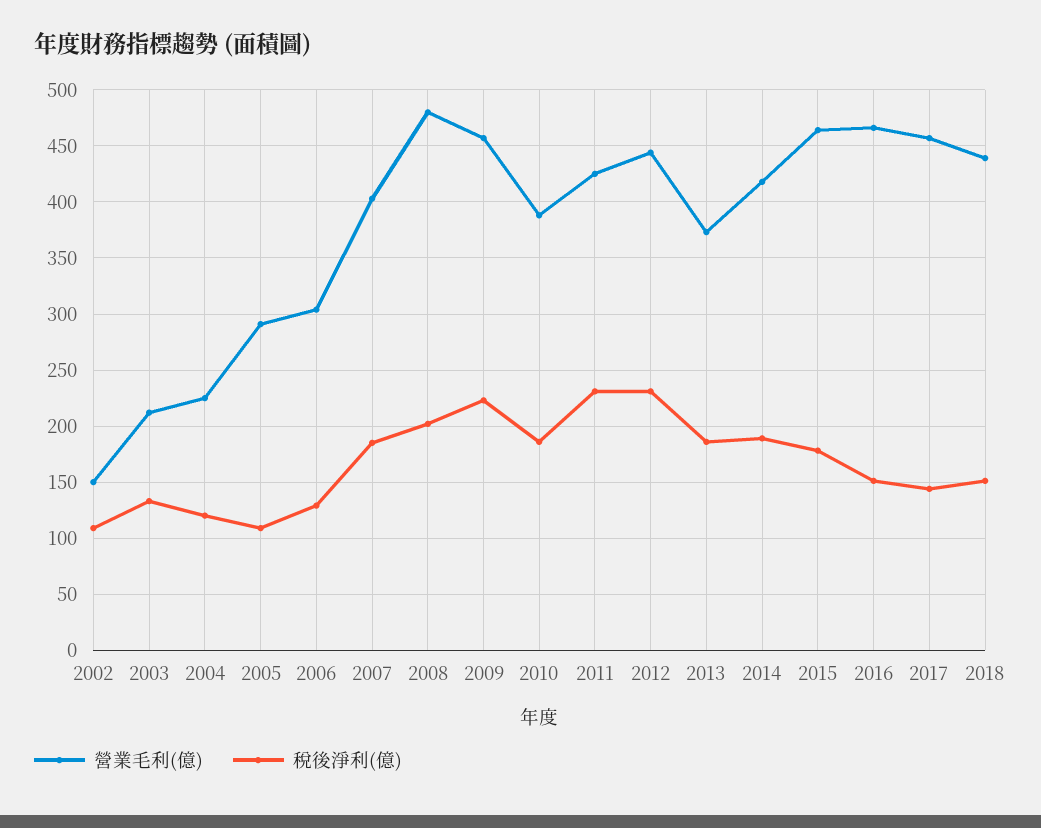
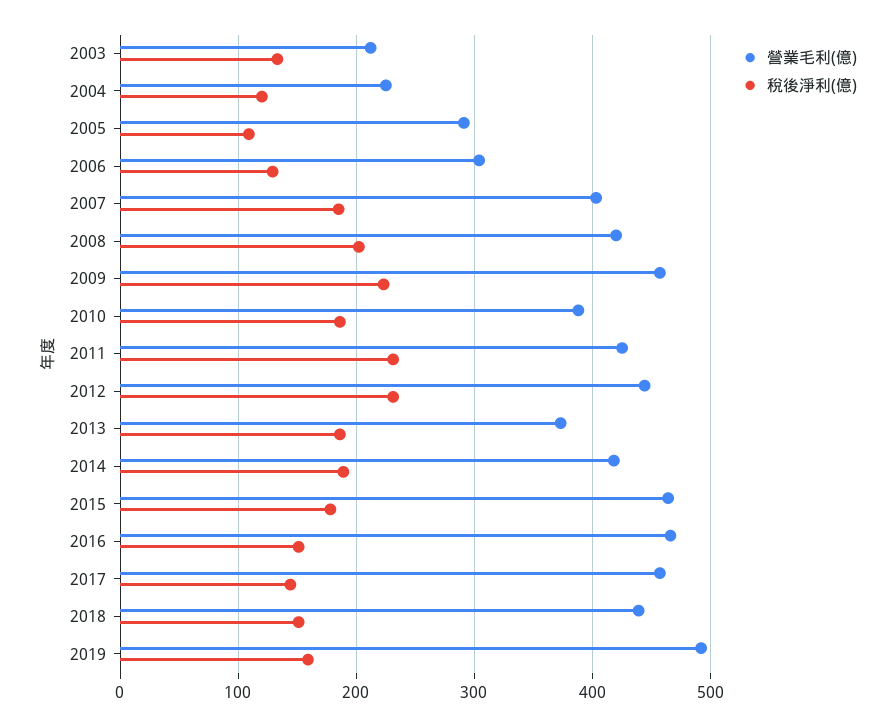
營業毛利(億), 2002: 150 -> none
稅後淨利(億), 2002: 110 -> none
營業毛利(億), 2008: 480 -> 420
營業毛利(億), 2019: none -> 490
稅後淨利(億), 2019: none -> 160

